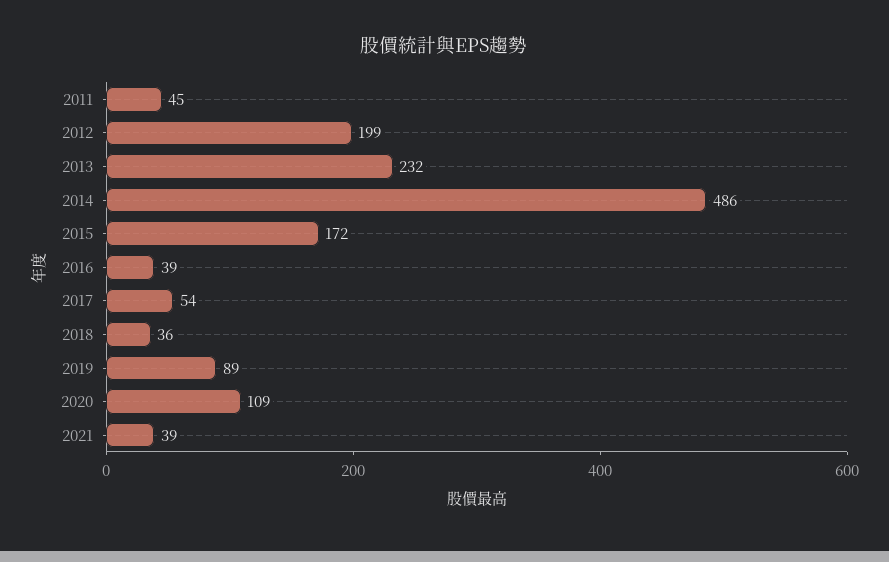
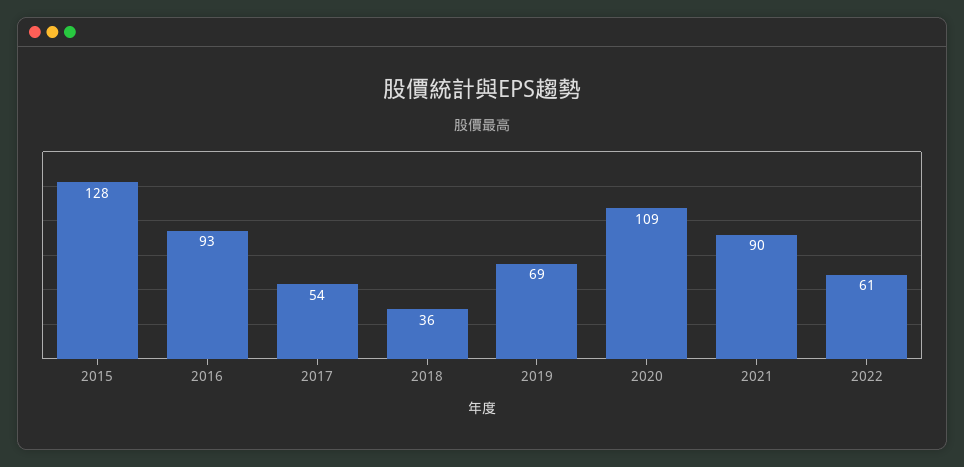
2011: 45 -> none
2012: 199 -> none
2013: 232 -> none
2014: 486 -> none
2015: 172 -> 128
2016: 39 -> 93
2019: 89 -> 69
2021: 39 -> 90
2022: none -> 61

